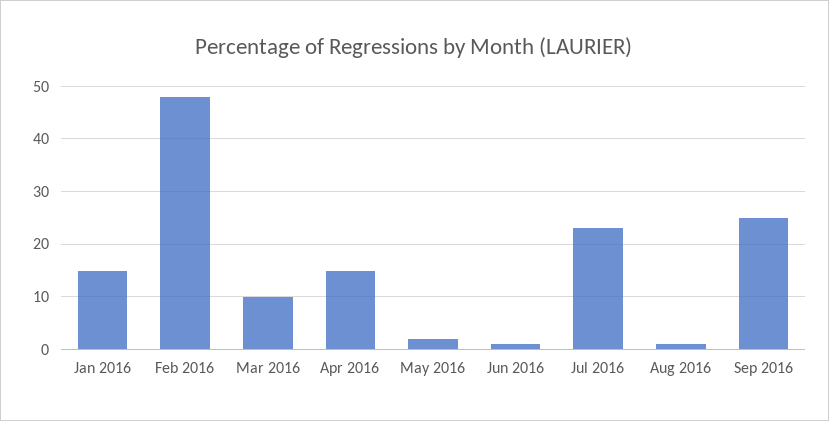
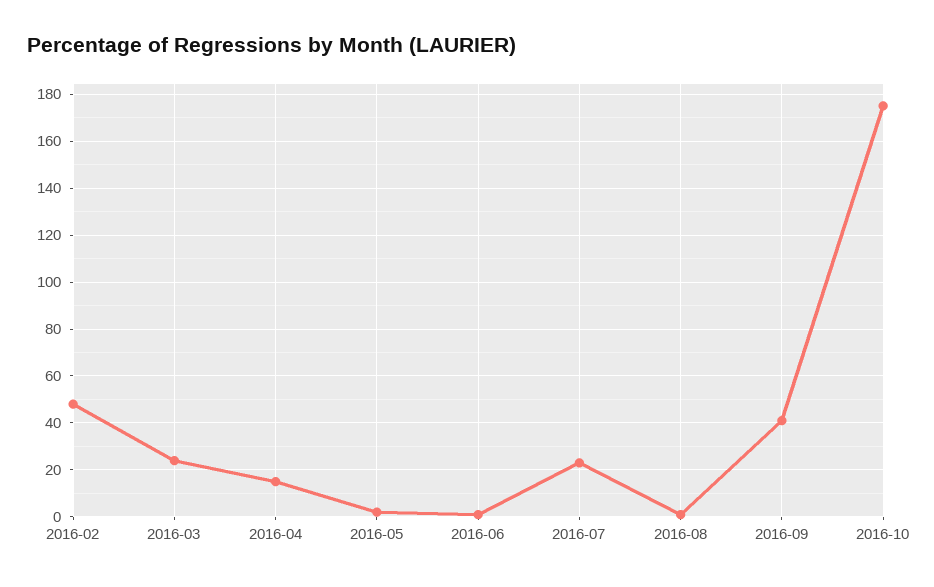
Jan 2016: 15 -> none
Mar 2016: 10 -> 25
Sep 2016: 25 -> 40
2016-10: none -> 175

